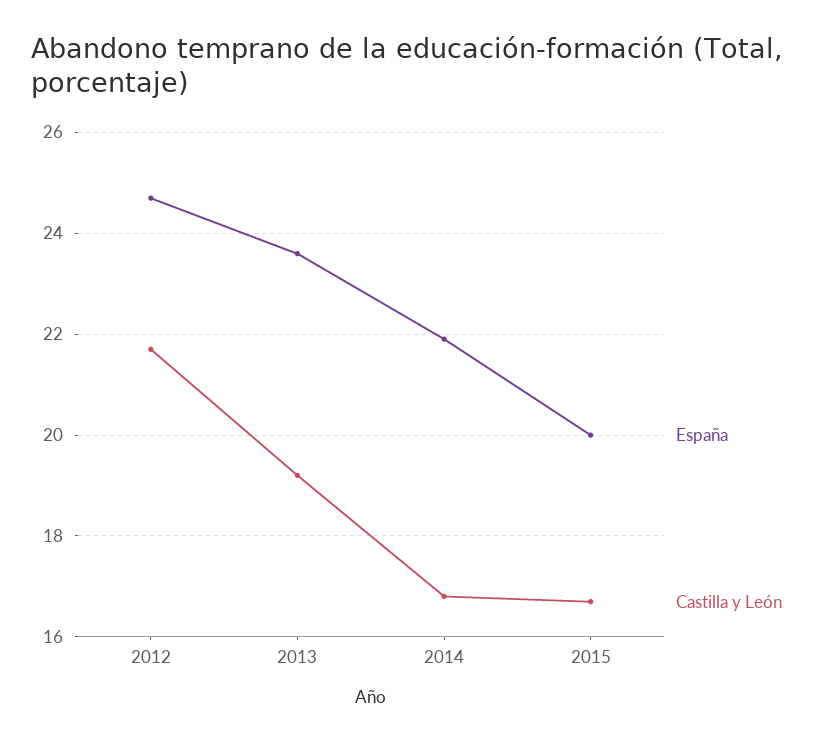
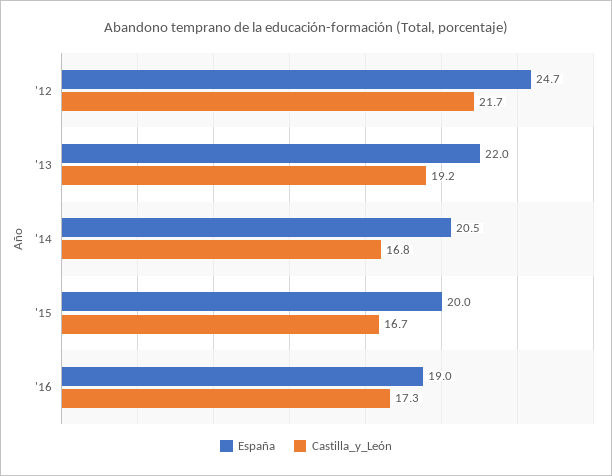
España, 2013: 23.5 -> 22
España, 2014: 22 -> 20.5
España, '16: none -> 19
Castilla y León, '16: none -> 17.3

